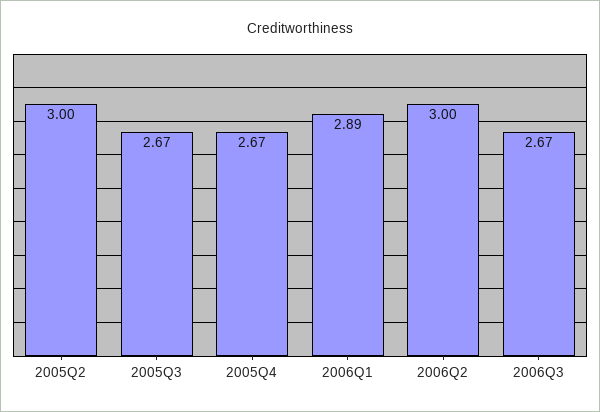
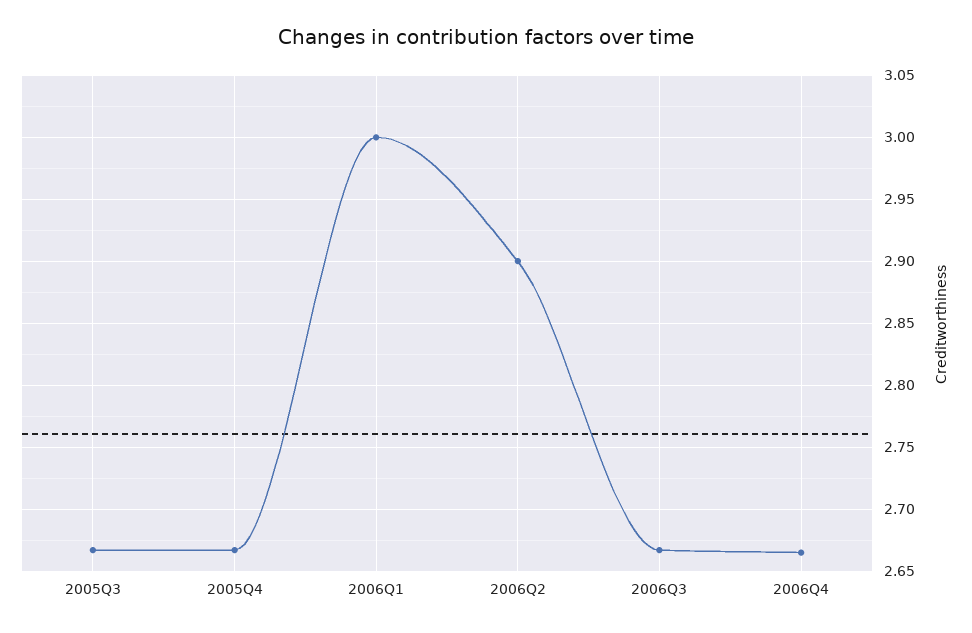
2005Q2: 3 -> none
2006Q1: 2.89 -> 3
2006Q2: 3 -> 2.9
2006Q4: none -> 2.665

